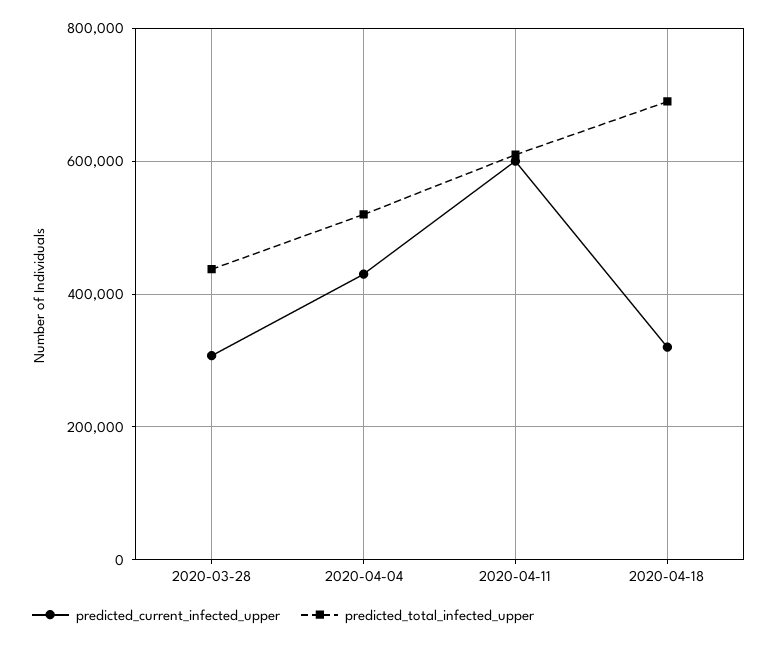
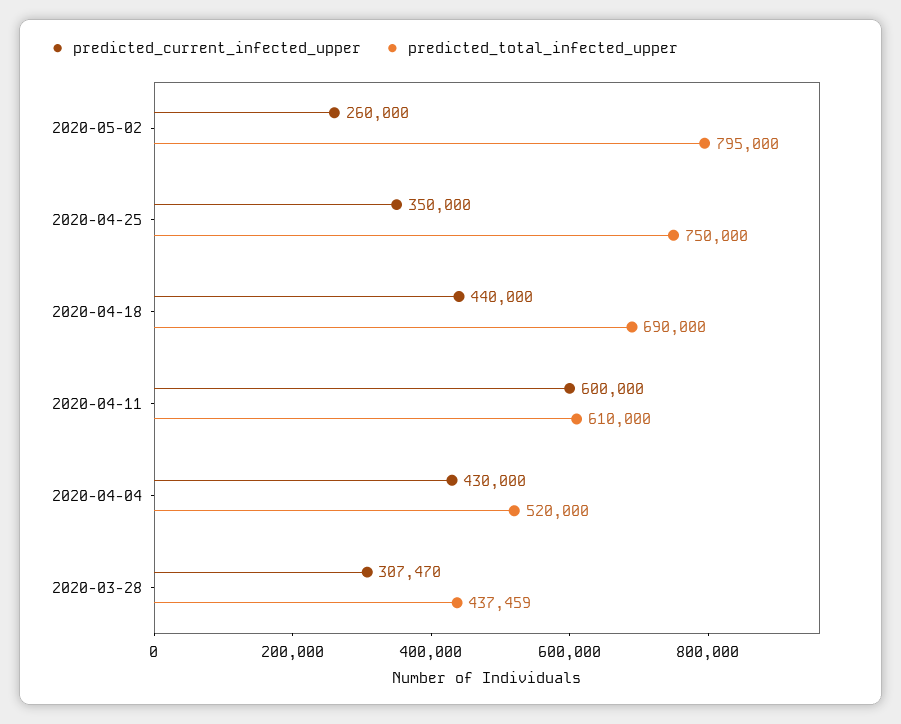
predicted_current_infected_upper, 2020-04-18: 320000 -> 440000
predicted_current_infected_upper, 2020-05-02: none -> 260000
predicted_total_infected_upper, 2020-05-02: none -> 795000
predicted_current_infected_upper, 2020-04-25: none -> 350000
predicted_total_infected_upper, 2020-04-25: none -> 750000

